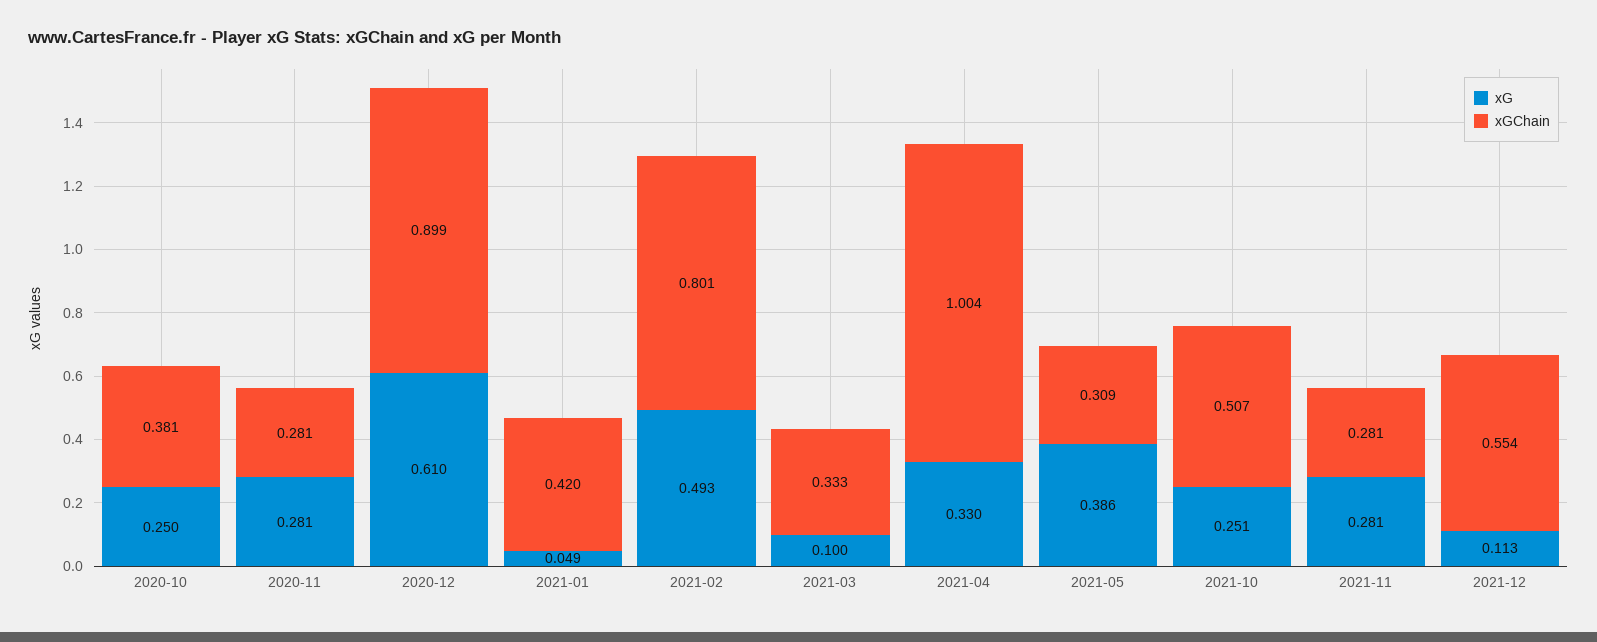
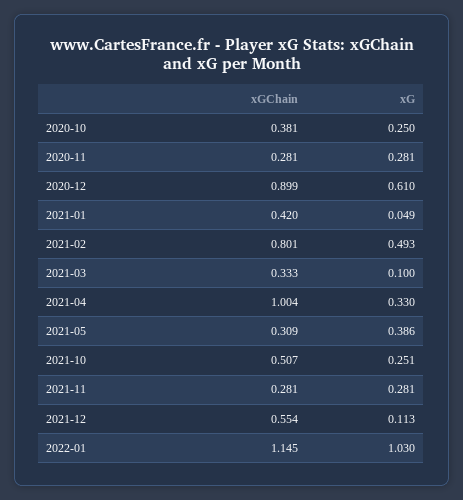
xGChain, 2022-01: none -> 1.145
xG, 2022-01: none -> 1.03

